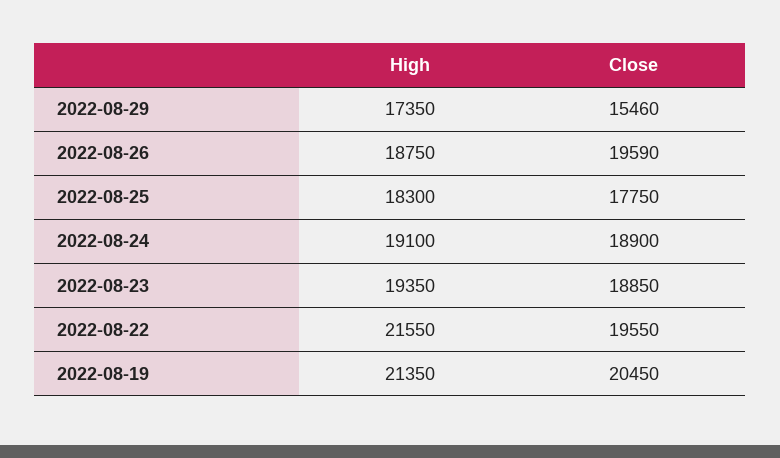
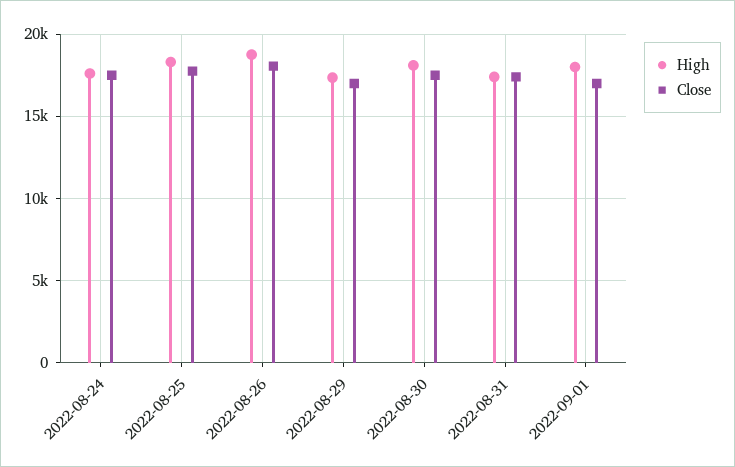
Close, 2022-08-29: 15460 -> 17000
Close, 2022-08-26: 19590 -> 18000
High, 2022-08-24: 19100 -> 17500
Close, 2022-08-24: 18900 -> 17500
High, 2022-08-23: 19350 -> none
Close, 2022-08-23: 18850 -> none
High, 2022-08-22: 21550 -> none
Close, 2022-08-22: 19550 -> none
High, 2022-08-19: 21350 -> none
Close, 2022-08-19: 20450 -> none
High, 2022-08-30: none -> 18000
Close, 2022-08-30: none -> 17500
High, 2022-08-31: none -> 17500
Close, 2022-08-31: none -> 17500
High, 2022-09-01: none -> 18000
Close, 2022-09-01: none -> 17000

